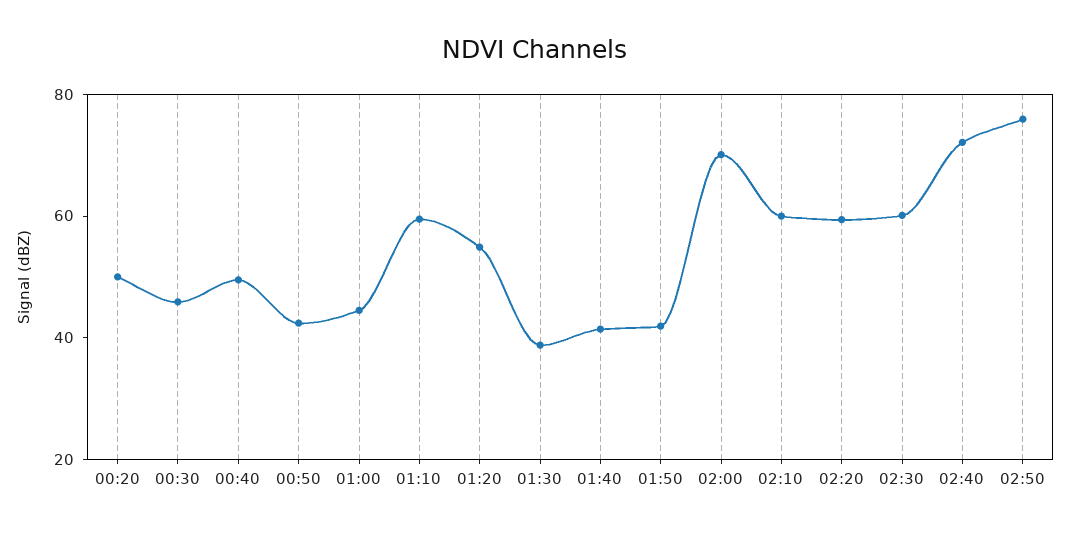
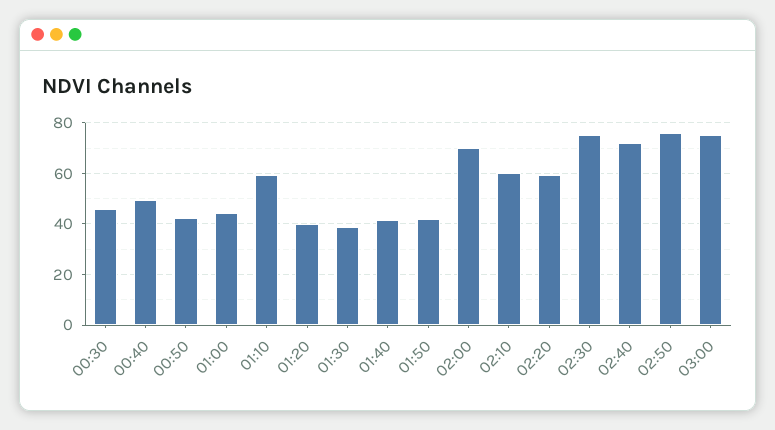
00:20: 50 -> none
01:20: 55 -> 40
02:30: 60 -> 75
03:00: none -> 75

